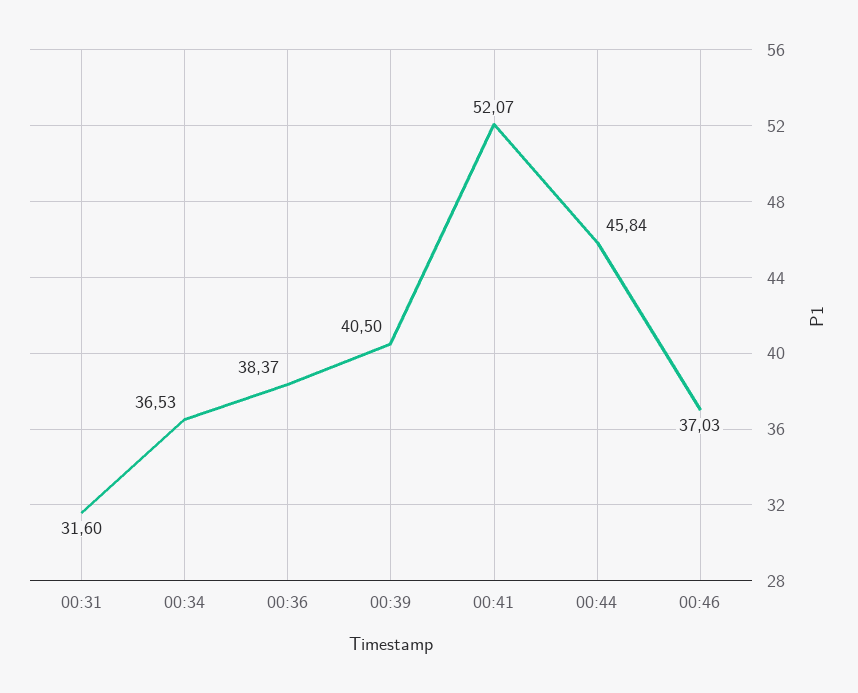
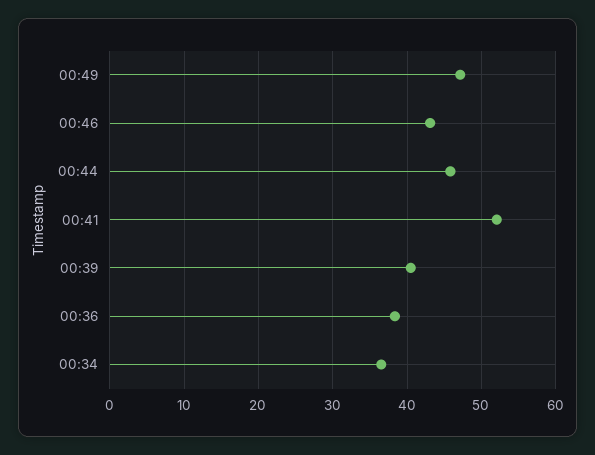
00:31: 31.6 -> none
00:46: 37.03 -> 43
00:49: none -> 47

